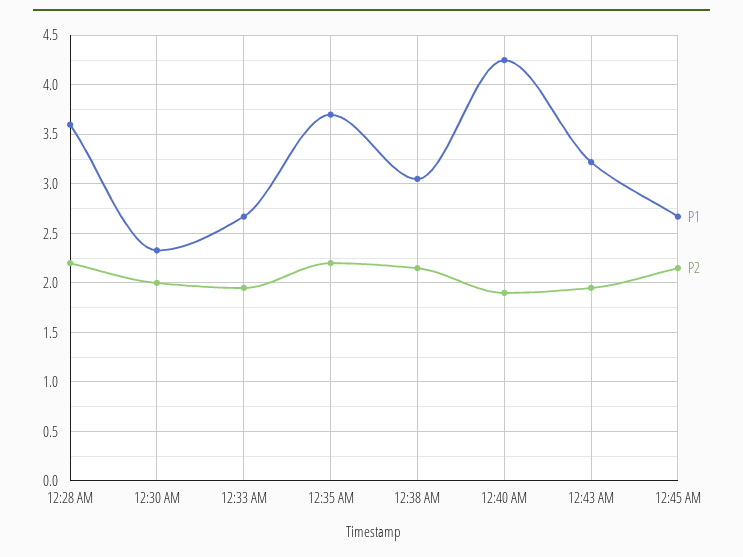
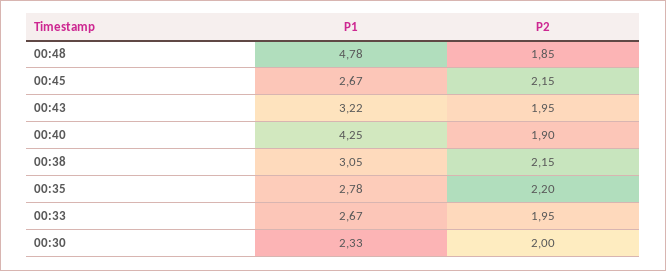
P1, 12:28 AM: 3.6 -> none
P2, 12:28 AM: 2.2 -> none
P1, 12:35 AM: 3.7 -> 2.78
P1, 00:48: none -> 4.78
P2, 00:48: none -> 1.85

